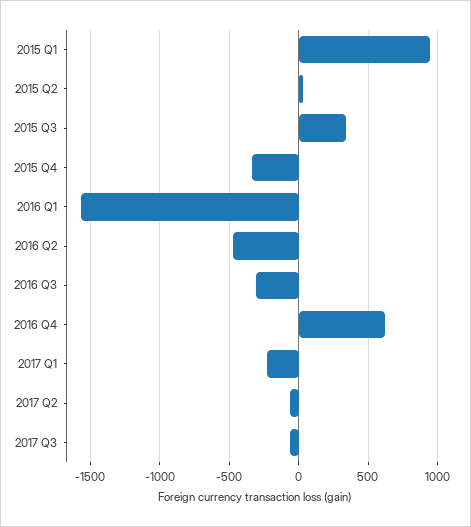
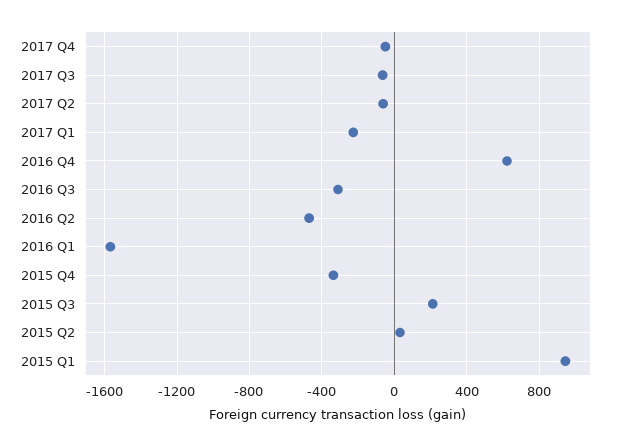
2015 Q3: 350 -> 200
2017 Q4: none -> -50

